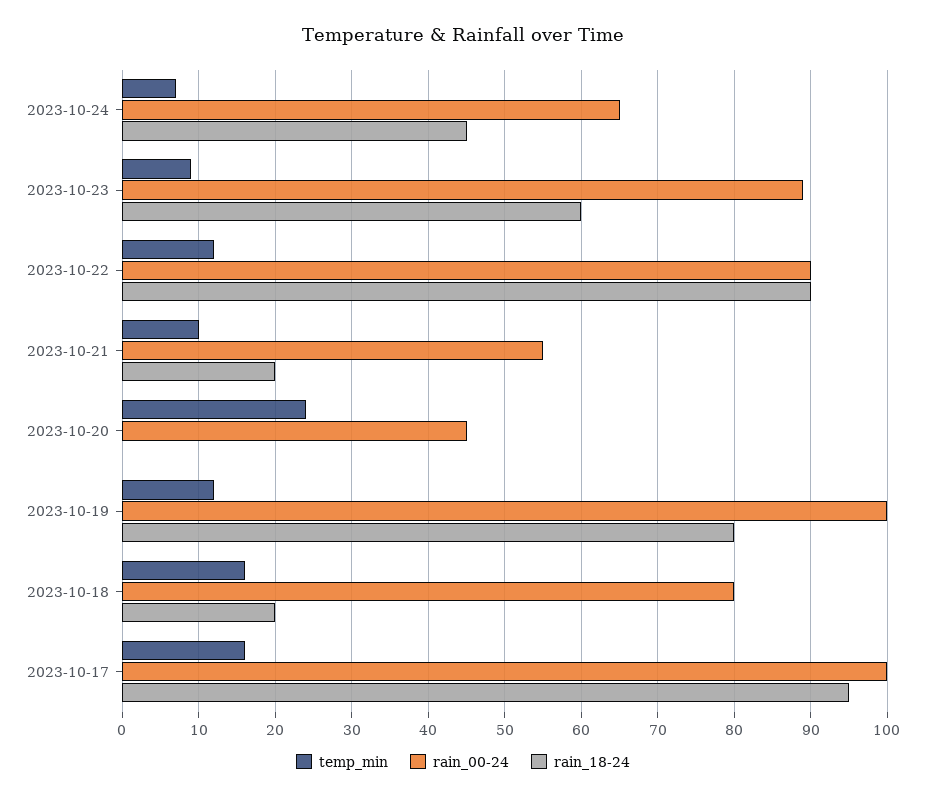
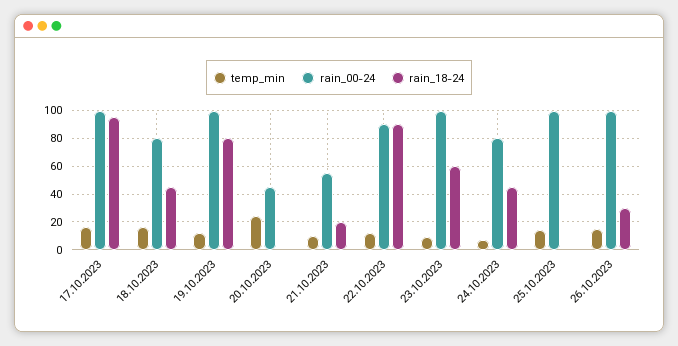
rain_00-24, 2023-10-24: 65 -> 80
rain_00-24, 2023-10-23: 89 -> 100
rain_18-24, 2023-10-18: 20 -> 45
temp_min, 25.10.2023: none -> 15
rain_00-24, 25.10.2023: none -> 100
rain_18-24, 25.10.2023: none -> 0
temp_min, 26.10.2023: none -> 15
rain_00-24, 26.10.2023: none -> 100
rain_18-24, 26.10.2023: none -> 30

